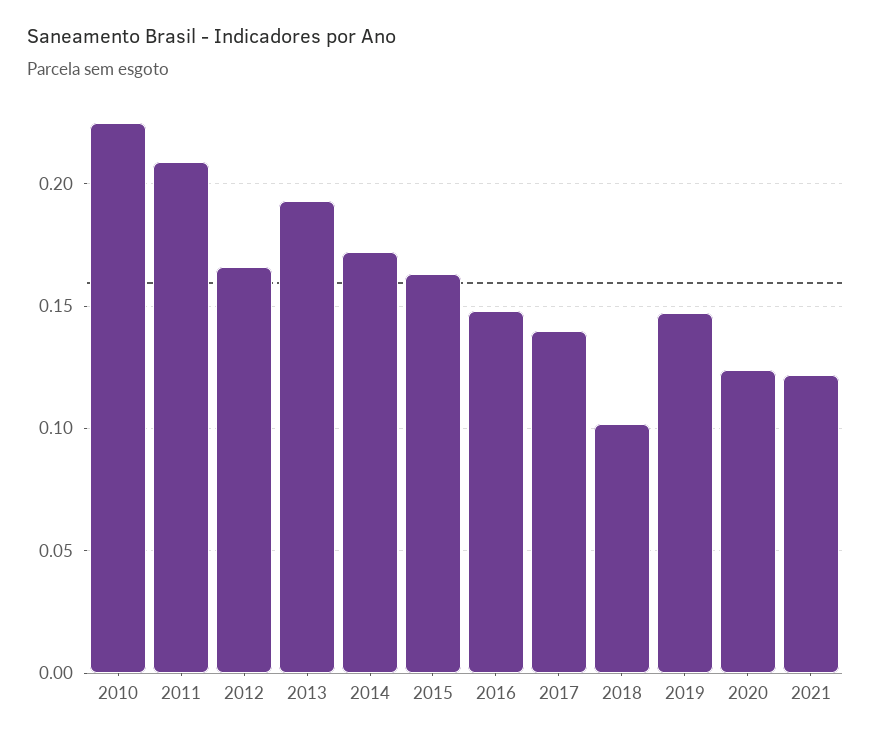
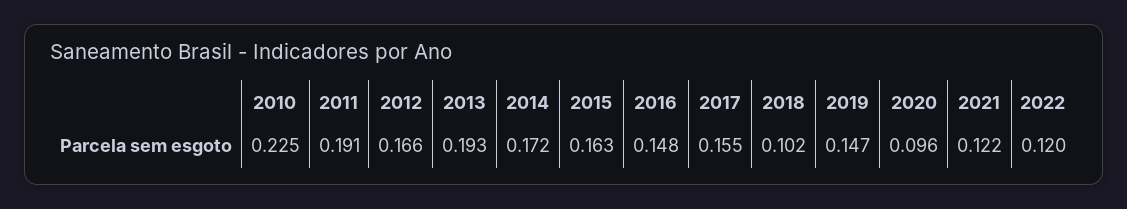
2011: 0.21 -> 0.191
2017: 0.14 -> 0.155
2020: 0.125 -> 0.096
2022: none -> 0.12

